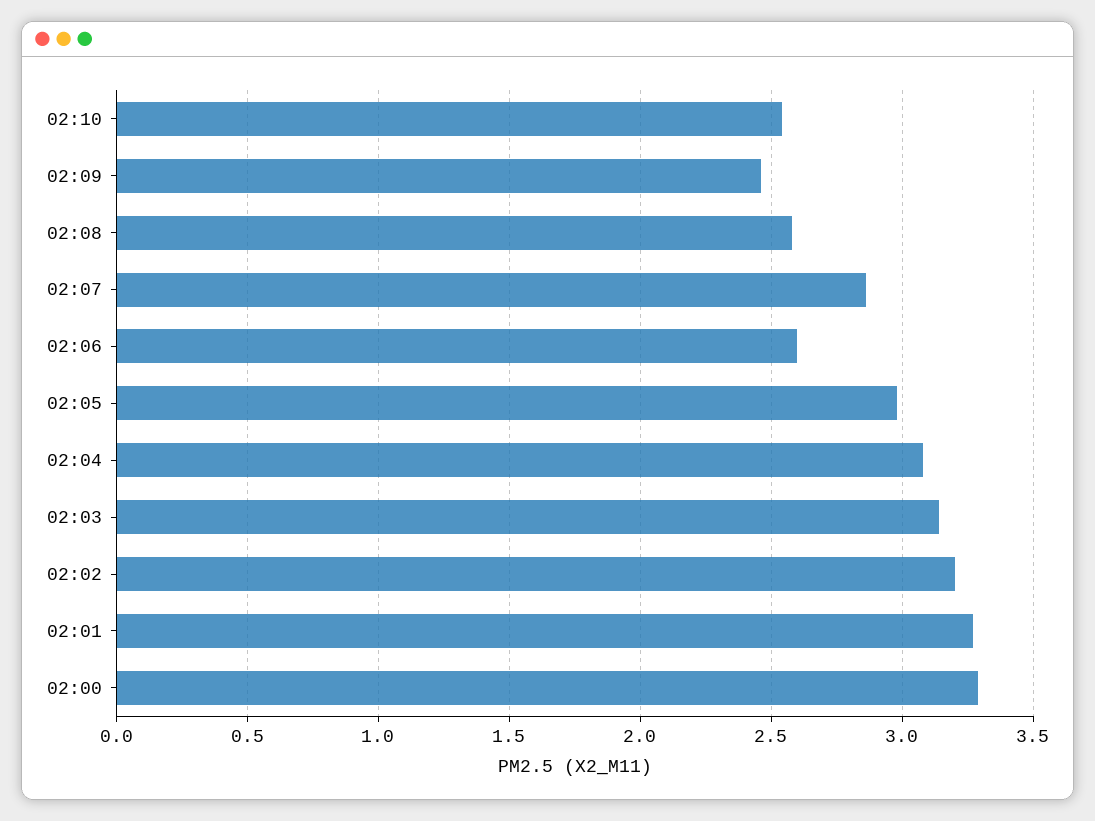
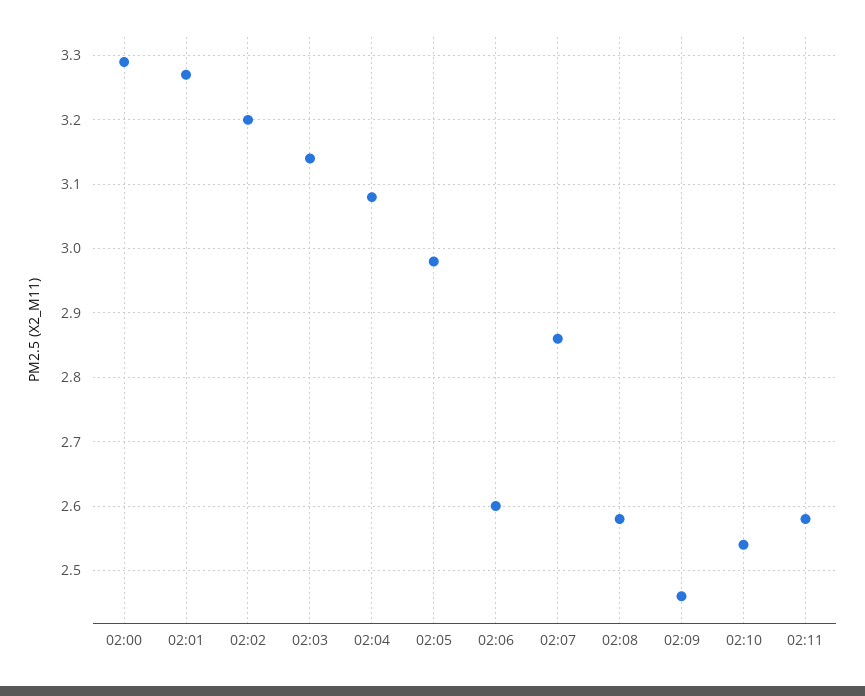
02:11: none -> 2.58

